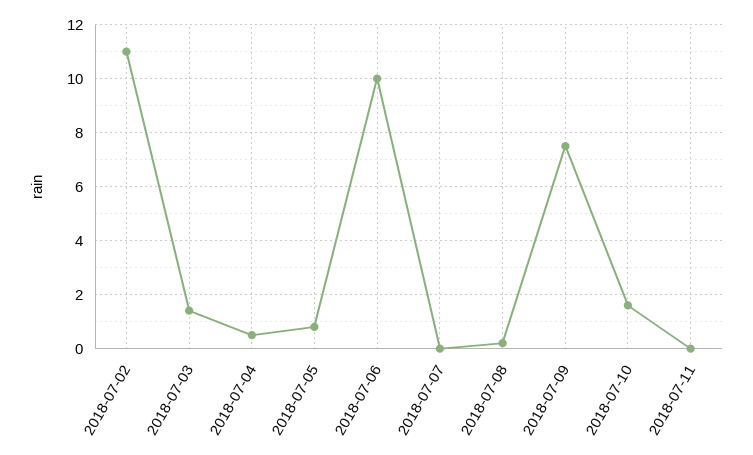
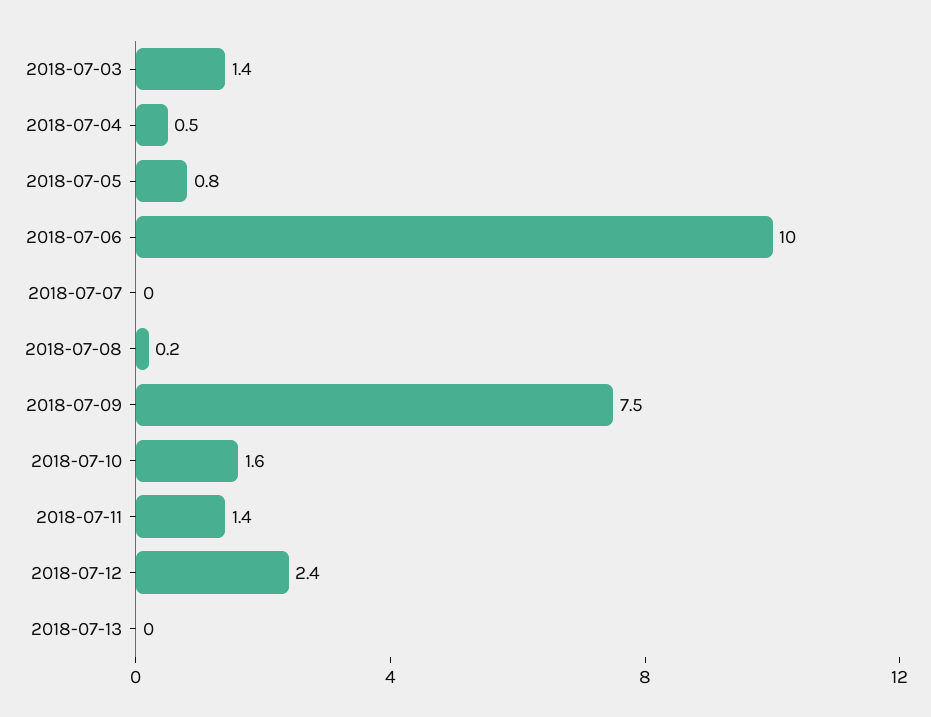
2018-07-02: 11 -> none
2018-07-11: 0 -> 1.4
2018-07-12: none -> 2.4
2018-07-13: none -> 0

